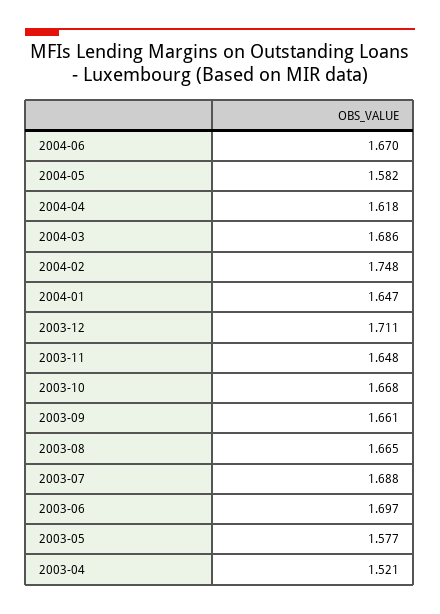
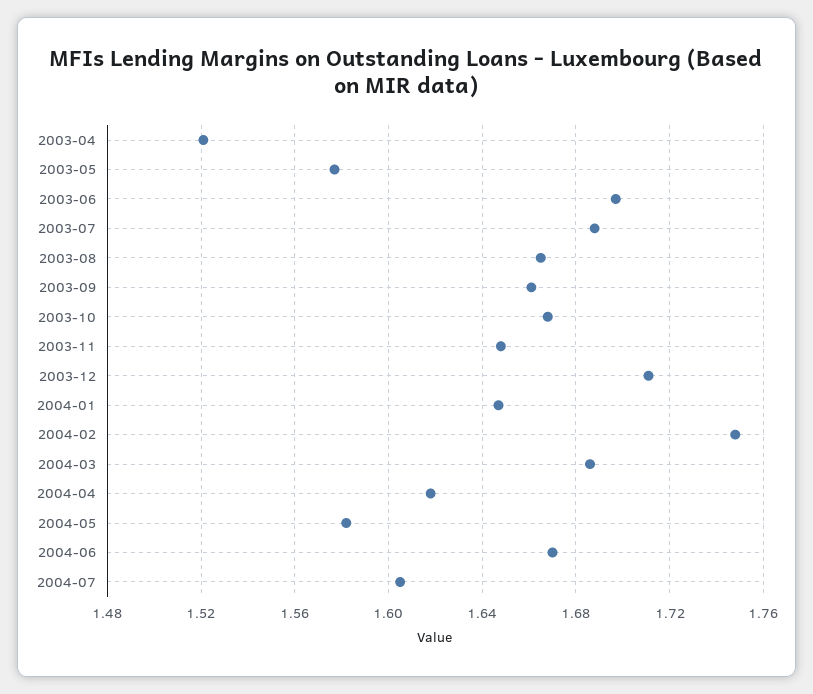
2004-07: none -> 1.605

